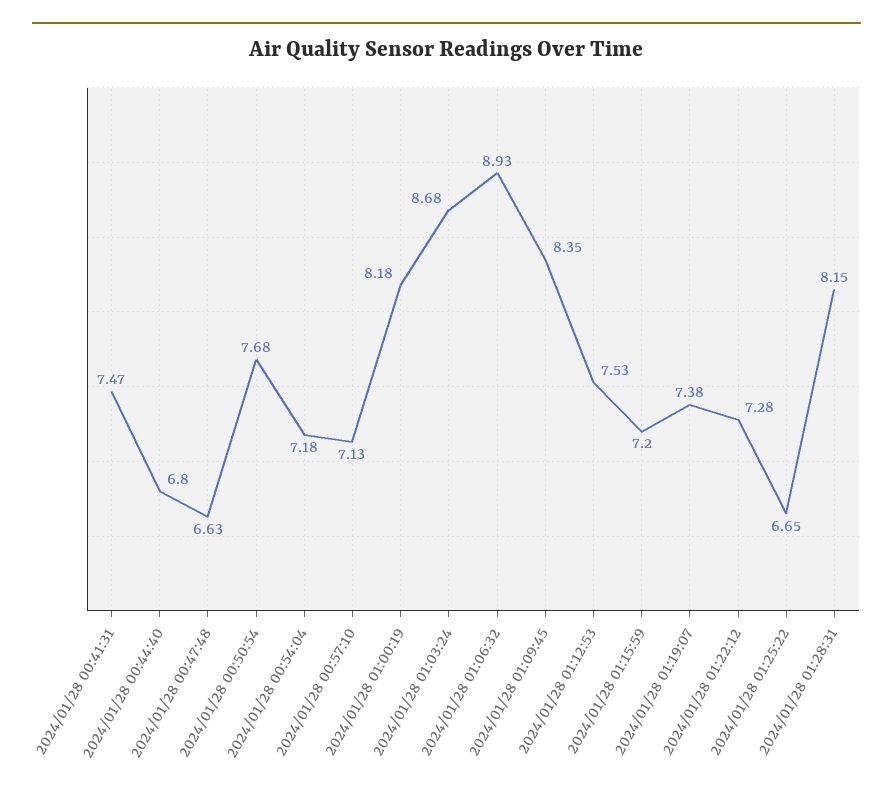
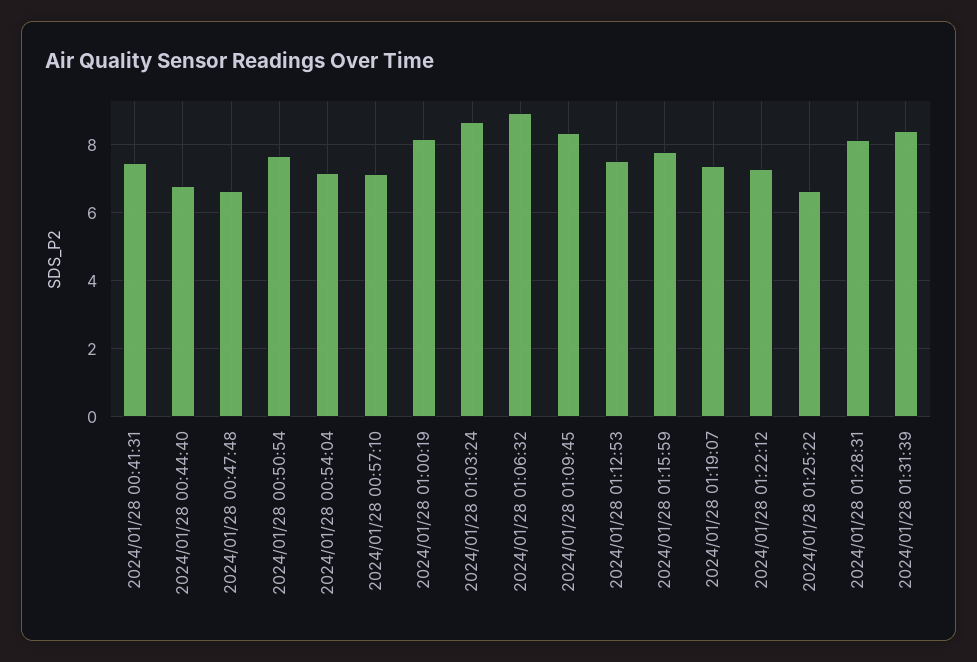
2024/01/28 01:15:59: 7.2 -> 7.8
2024/01/28 01:31:39: none -> 8.4

